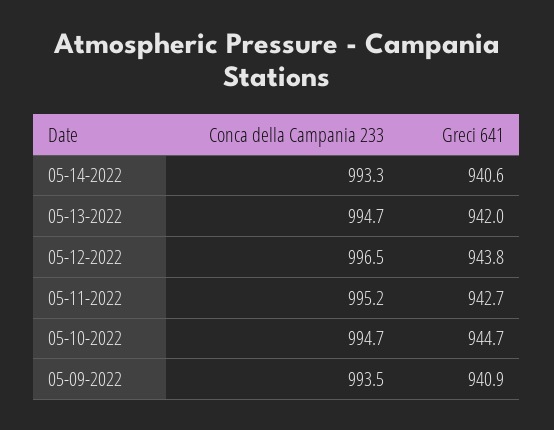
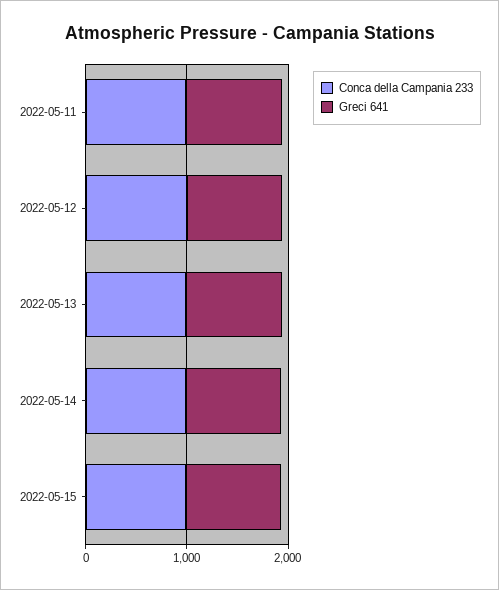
Conca della Campania 233, 05-10-2022: 994.7 -> none
Greci 641, 05-10-2022: 944.7 -> none
Conca della Campania 233, 05-09-2022: 993.5 -> none
Greci 641, 05-09-2022: 940.9 -> none
Conca della Campania 233, 2022-05-15: none -> 1000
Greci 641, 2022-05-15: none -> 1000

